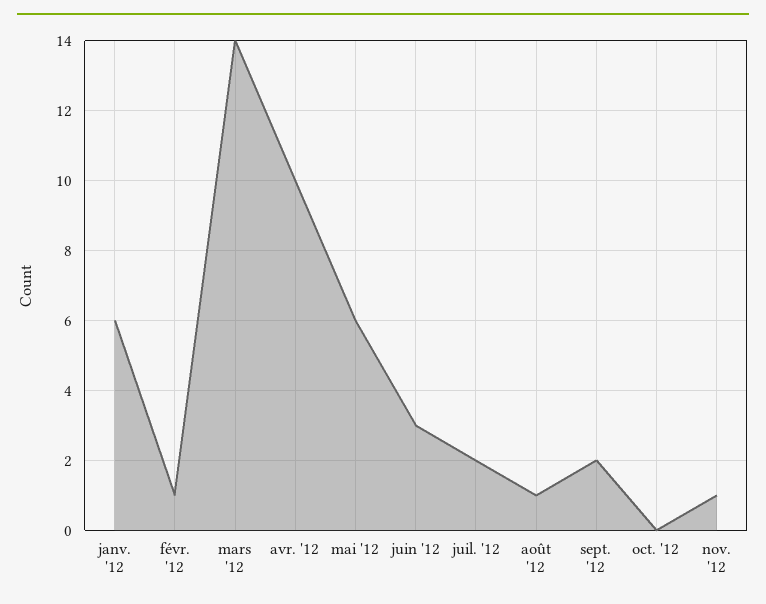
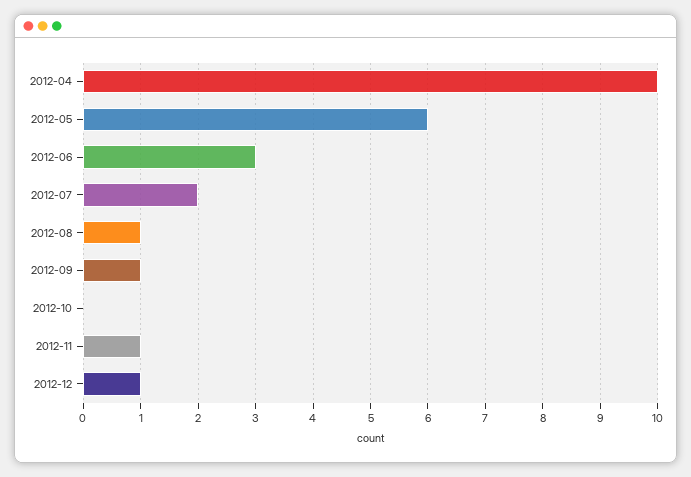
janv. '12: 6 -> none
févr. '12: 1 -> none
mars '12: 14 -> none
sept. '12: 2 -> 1
2012-12: none -> 1

